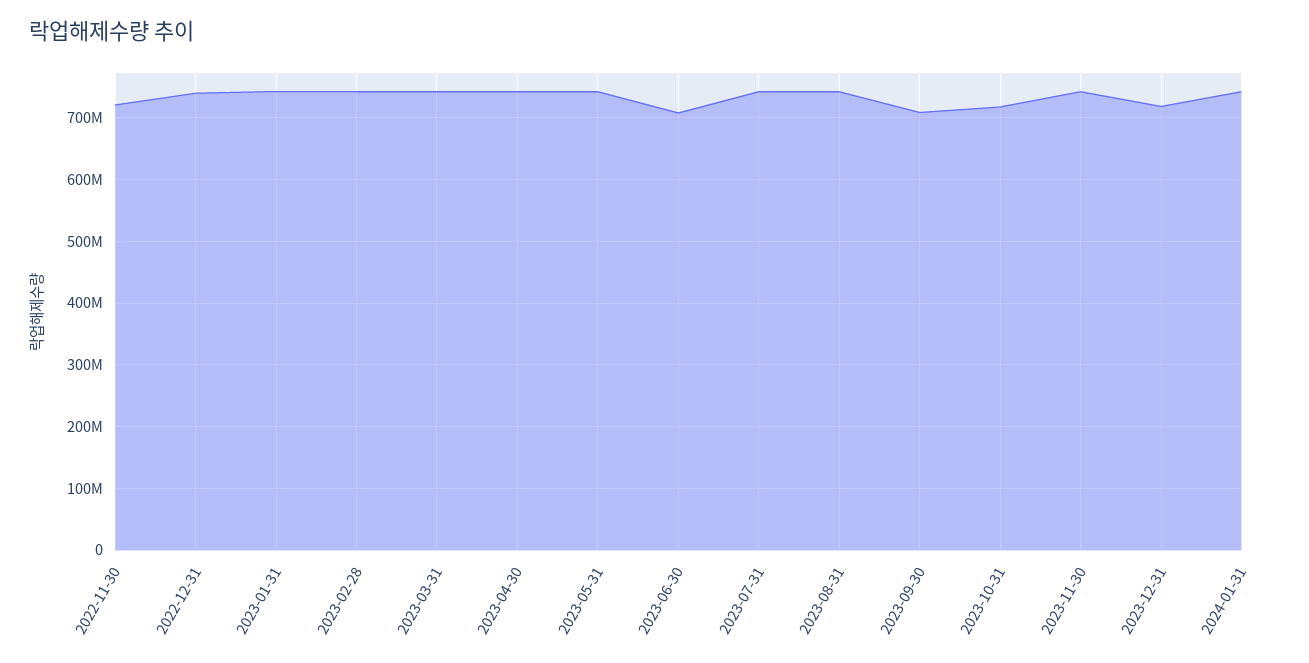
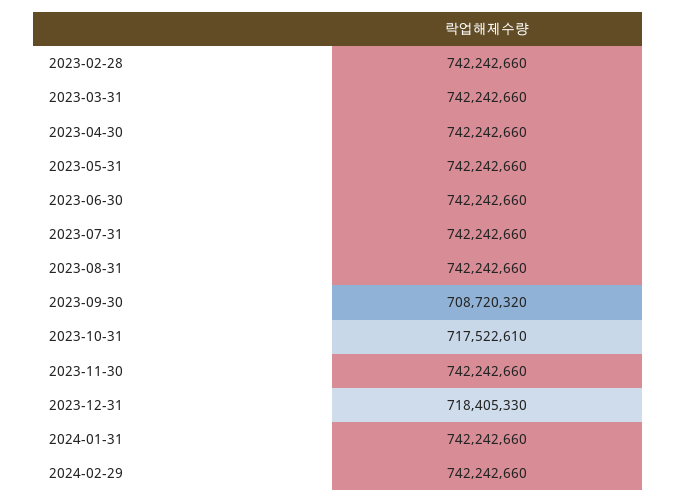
2022-11-30: 720000000 -> none
2022-12-31: 740000000 -> none
2023-01-31: 740000000 -> none
2023-06-30: 710000000 -> 742242660
2024-02-29: none -> 742242660

